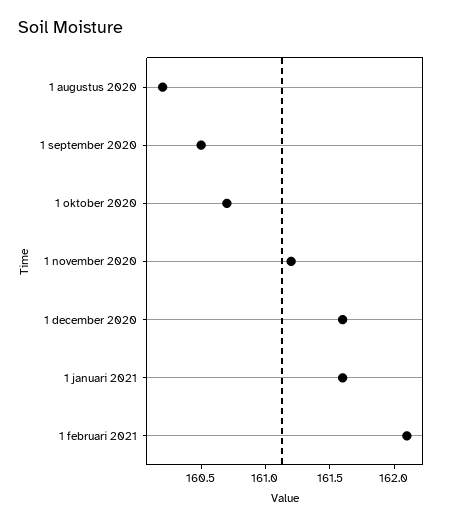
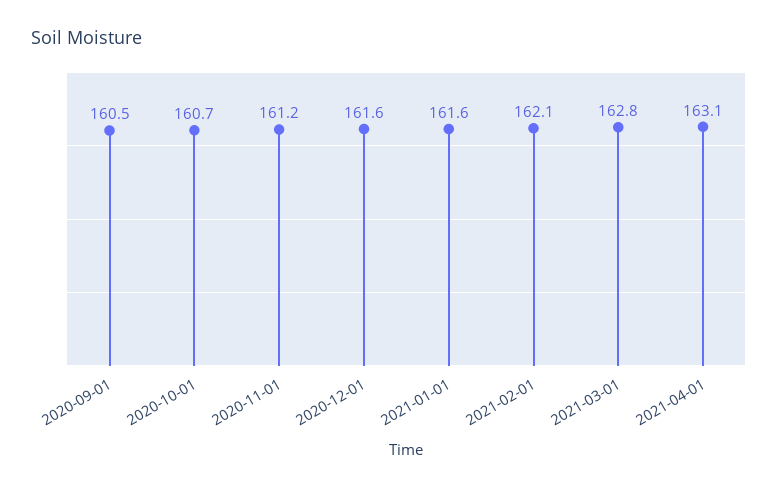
1 augustus 2020: 160.2 -> none
2021-03-01: none -> 162.8
2021-04-01: none -> 163.1

